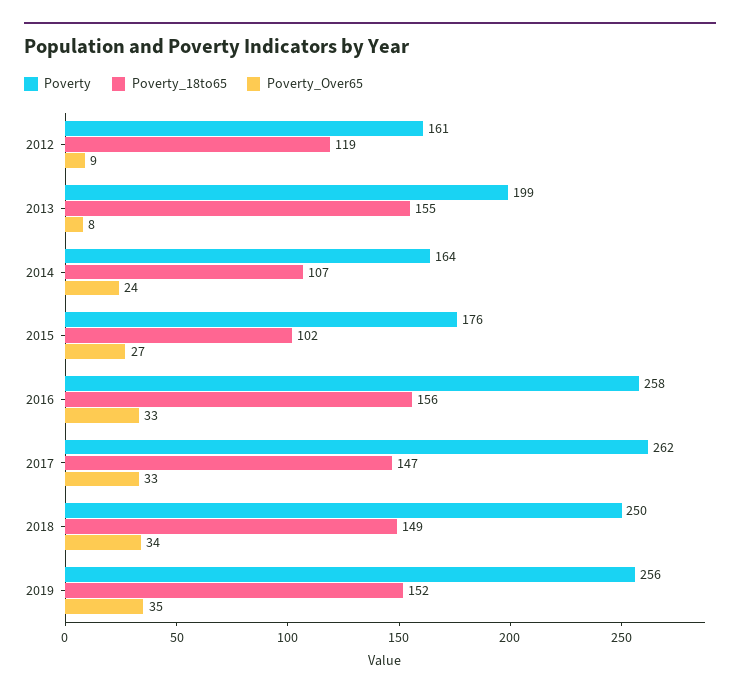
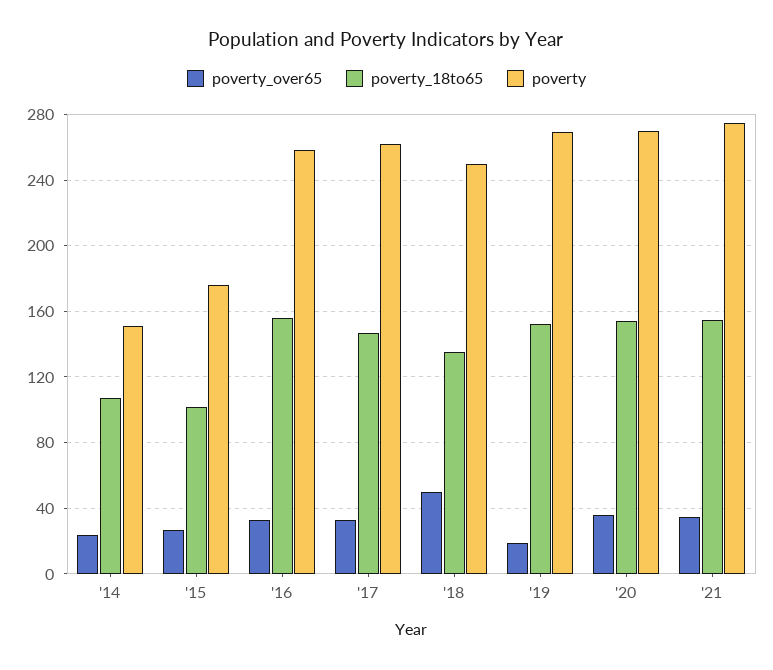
Poverty, 2012: 161 -> none
Poverty_18to65, 2012: 119 -> none
Poverty_Over65, 2012: 9 -> none
Poverty, 2013: 199 -> none
Poverty_18to65, 2013: 155 -> none
Poverty_Over65, 2013: 8 -> none
Poverty, 2014: 164 -> 150
Poverty_18to65, 2018: 149 -> 135
Poverty_Over65, 2018: 34 -> 50
Poverty, 2019: 256 -> 270
Poverty_Over65, 2019: 35 -> 20
Poverty_Over65, '20: none -> 35
Poverty_18to65, '20: none -> 155
Poverty, '20: none -> 270
Poverty_Over65, '21: none -> 35
Poverty_18to65, '21: none -> 155
Poverty, '21: none -> 275

